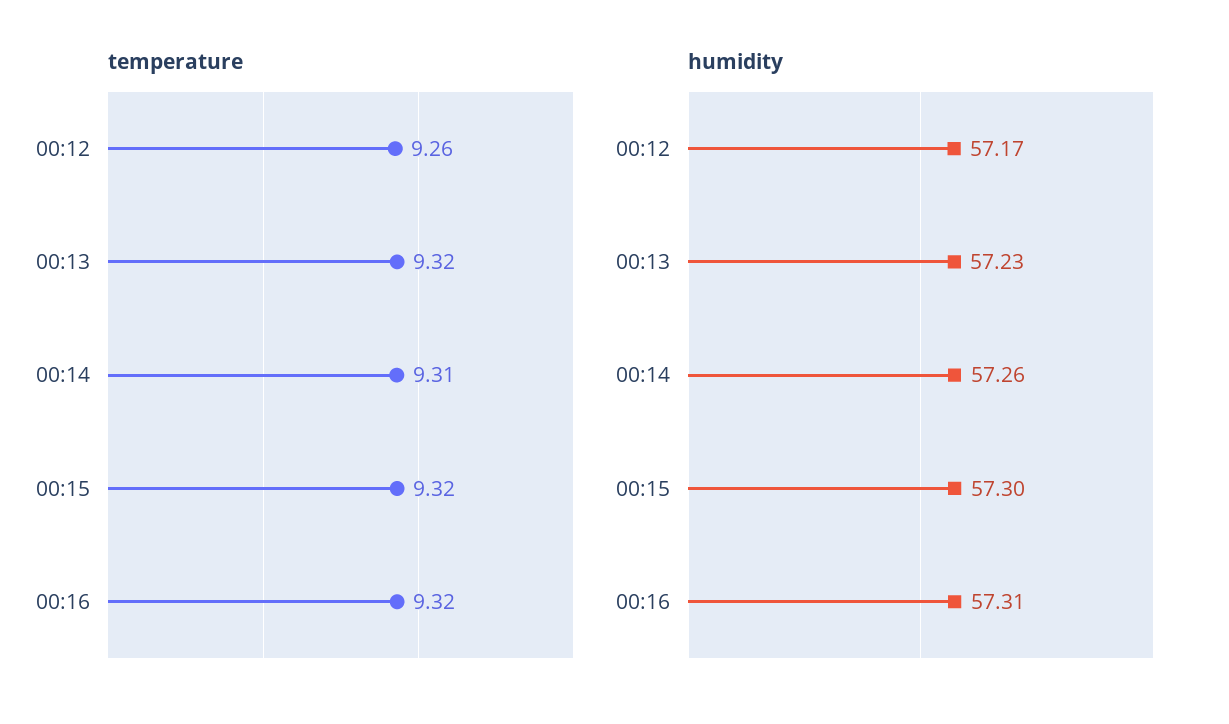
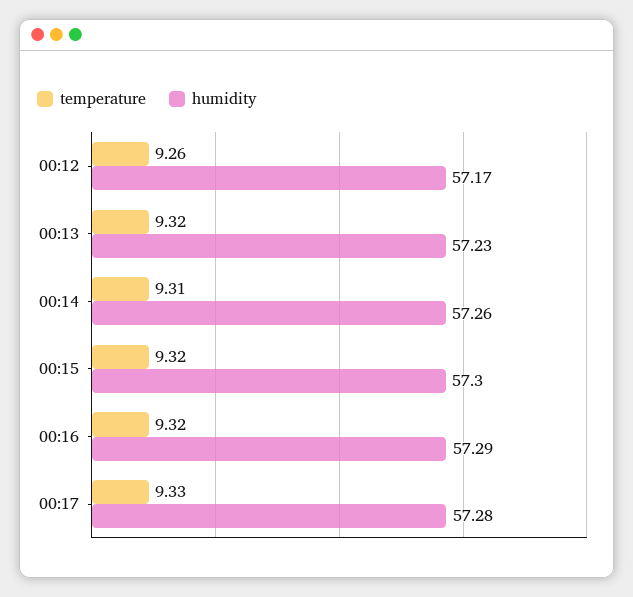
humidity, 00:16: 57.31 -> 57.29
temperature, 00:17: none -> 9.33
humidity, 00:17: none -> 57.28

